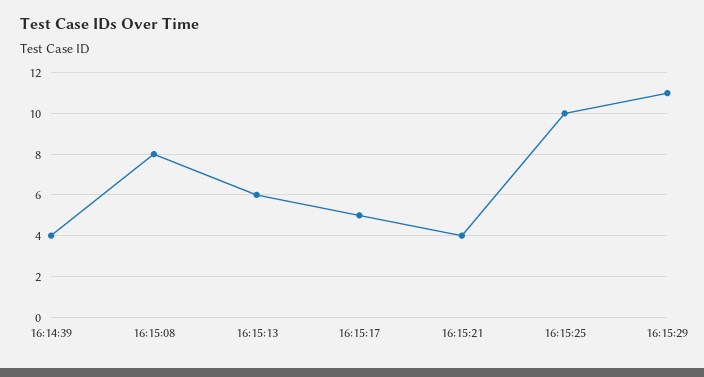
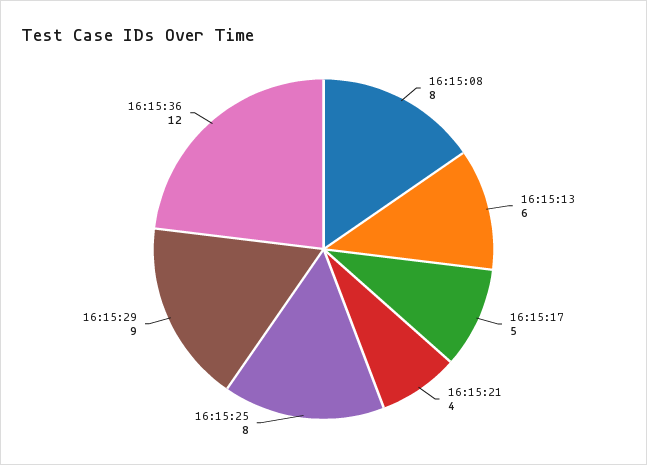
16:14:39: 4 -> none
16:15:25: 10 -> 8
16:15:29: 11 -> 9
16:15:36: none -> 12

